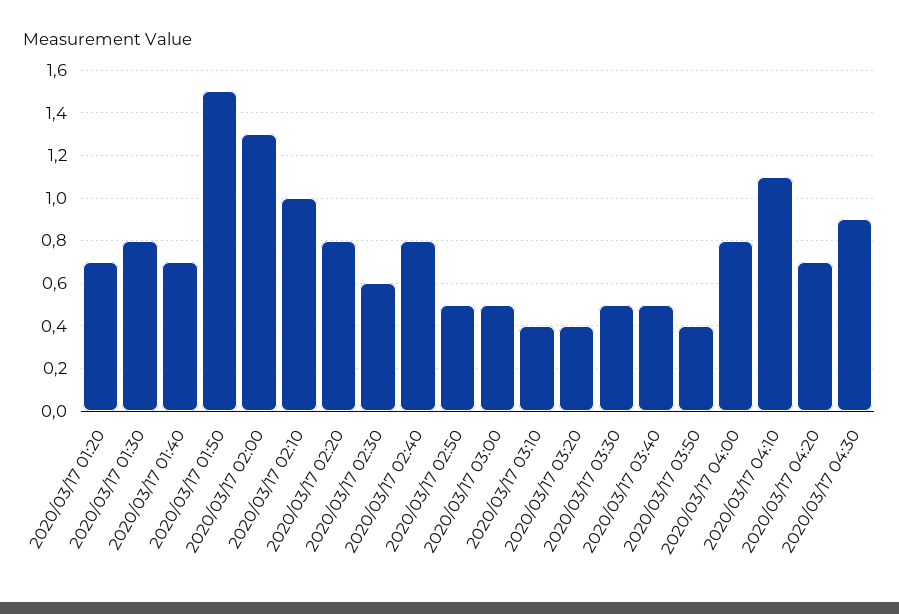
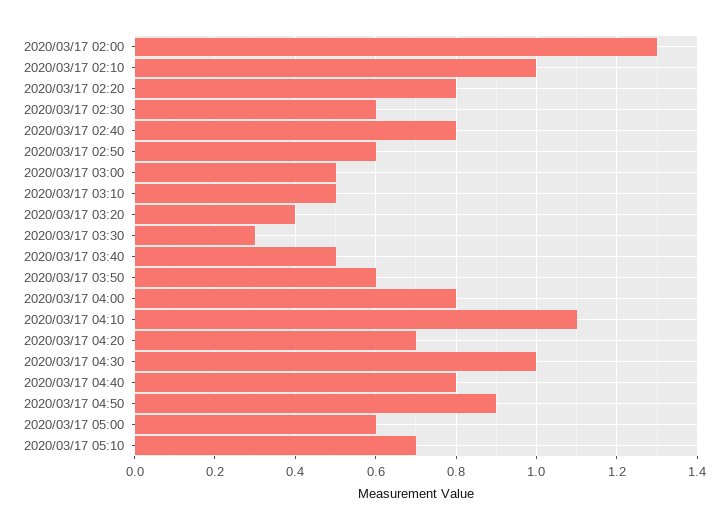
2020/03/17 01:20: 0.7 -> none
2020/03/17 01:30: 0.8 -> none
2020/03/17 01:40: 0.7 -> none
2020/03/17 01:50: 1.5 -> none
2020/03/17 02:50: 0.5 -> 0.6
2020/03/17 03:10: 0.4 -> 0.5
2020/03/17 03:30: 0.5 -> 0.3
2020/03/17 03:50: 0.4 -> 0.6
2020/03/17 04:30: 0.9 -> 1
2020/03/17 04:40: none -> 0.8
2020/03/17 04:50: none -> 0.9
2020/03/17 05:00: none -> 0.6
2020/03/17 05:10: none -> 0.7

